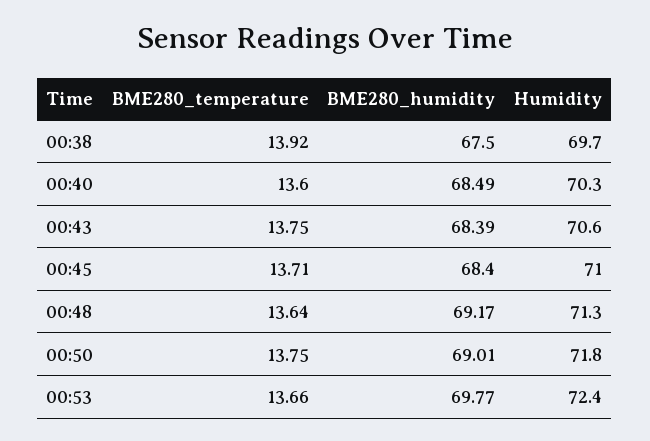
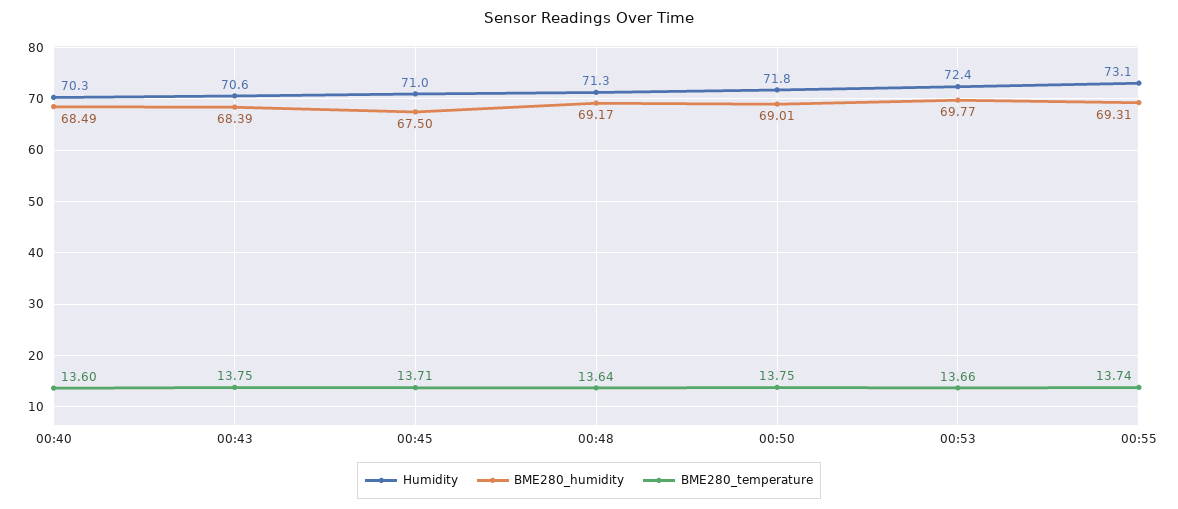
BME280_temperature, 00:38: 13.92 -> none
BME280_humidity, 00:38: 67.5 -> none
Humidity, 00:38: 69.7 -> none
BME280_humidity, 00:45: 68.4 -> 67.5
Humidity, 00:55: none -> 73.1
BME280_humidity, 00:55: none -> 69.31
BME280_temperature, 00:55: none -> 13.74

